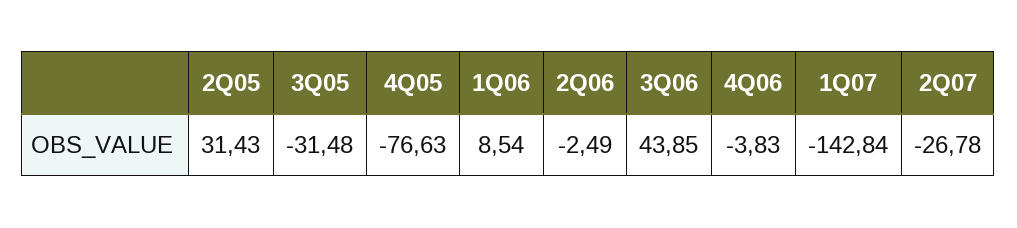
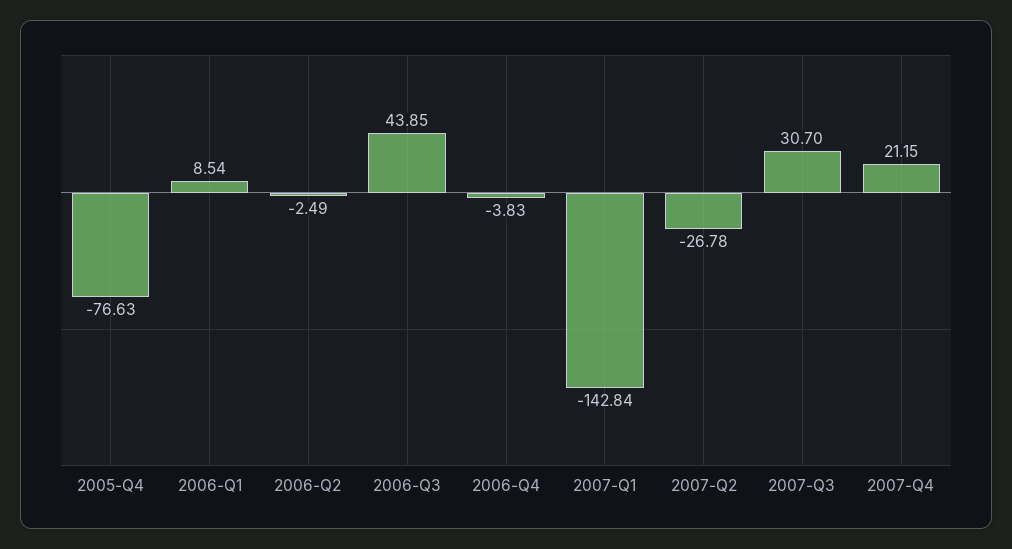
2Q05: 31.43 -> none
3Q05: -31.48 -> none
2007-Q3: none -> 30.7
2007-Q4: none -> 21.15

